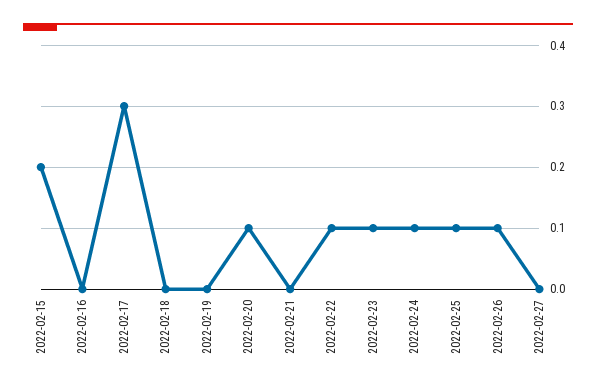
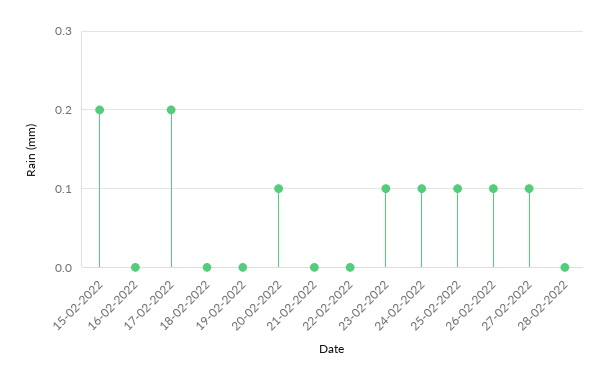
2022-02-17: 0.3 -> 0.2
2022-02-22: 0.1 -> 0
2022-02-27: 0 -> 0.1
28-02-2022: none -> 0

